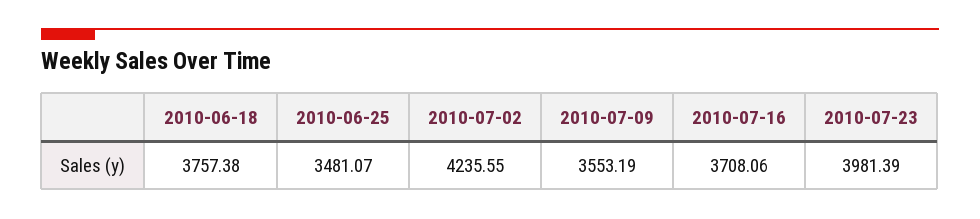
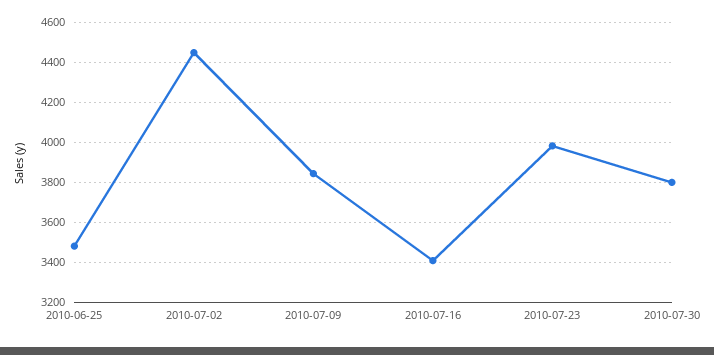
2010-06-18: 3757.38 -> none
2010-07-02: 4235.55 -> 4450
2010-07-09: 3553.19 -> 3850
2010-07-16: 3708.06 -> 3400
2010-07-30: none -> 3800

